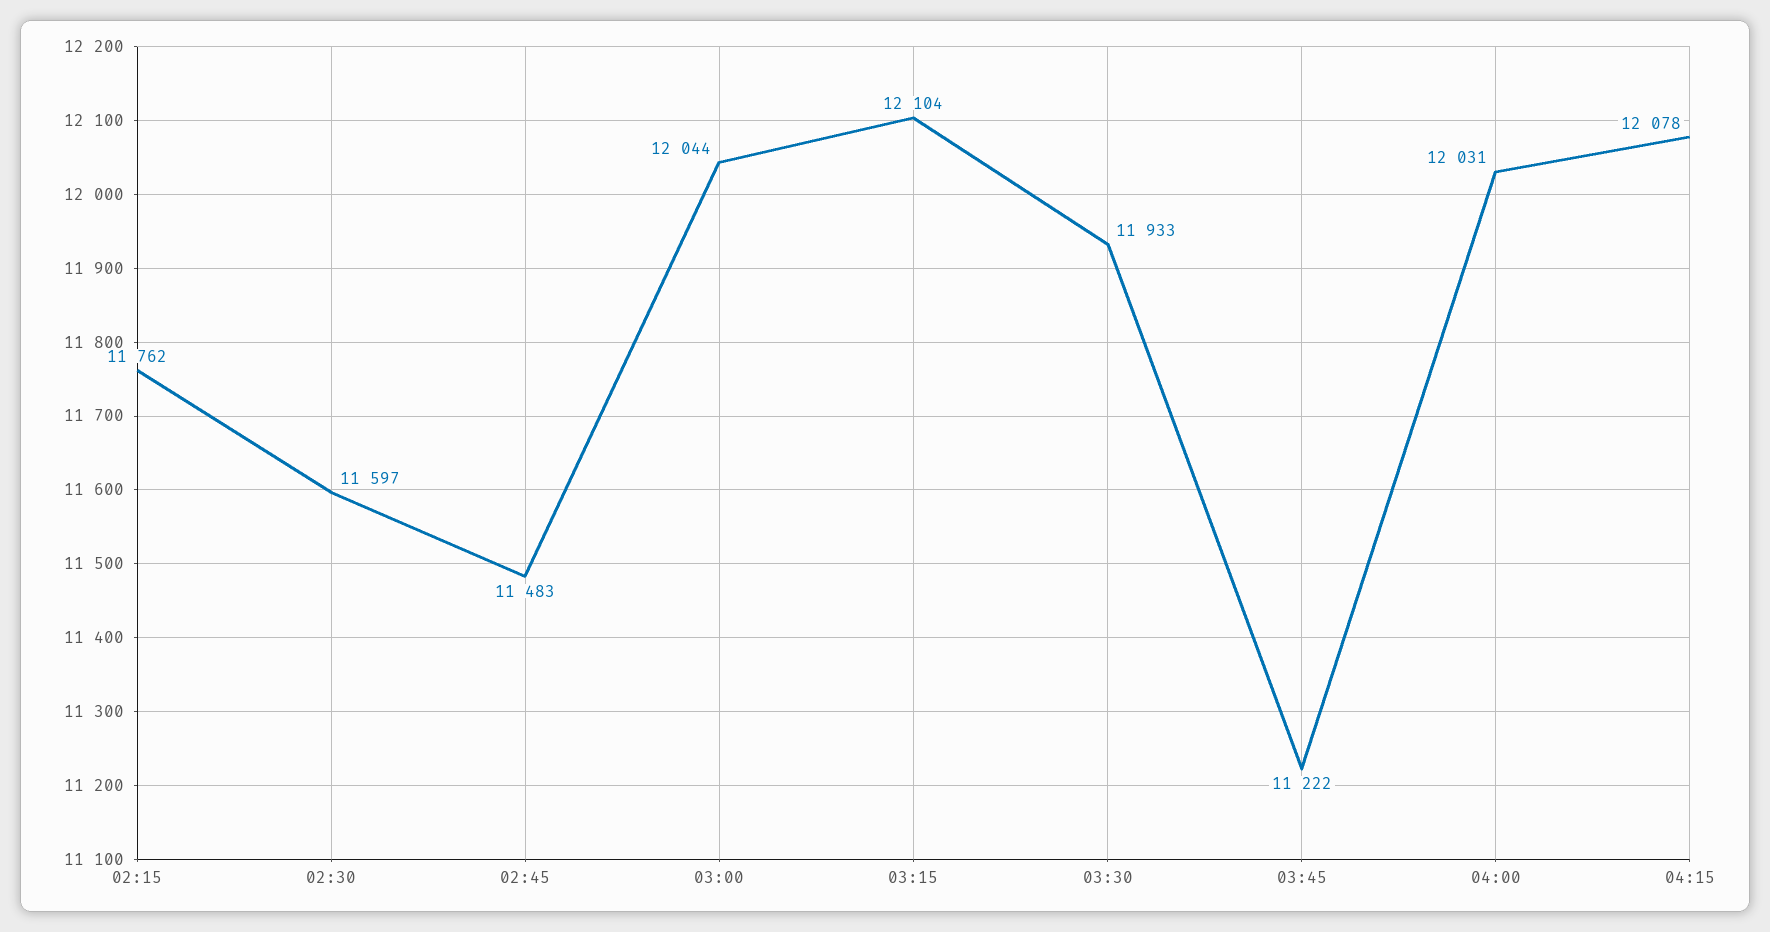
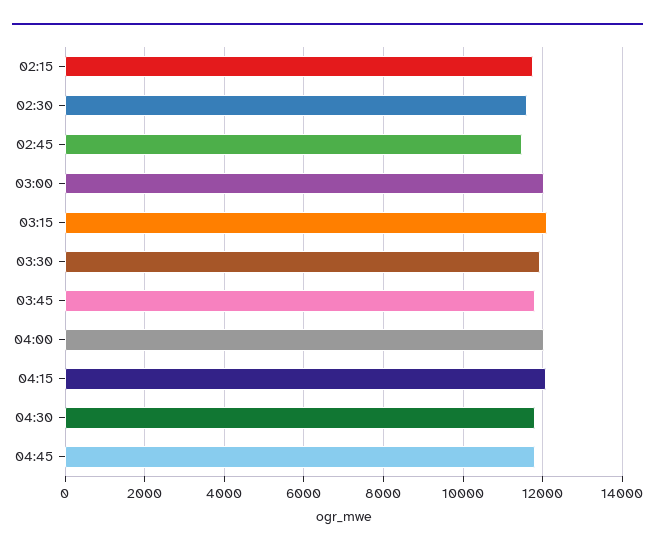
03:45: 11222 -> 11800
04:30: none -> 11800
04:45: none -> 11800

